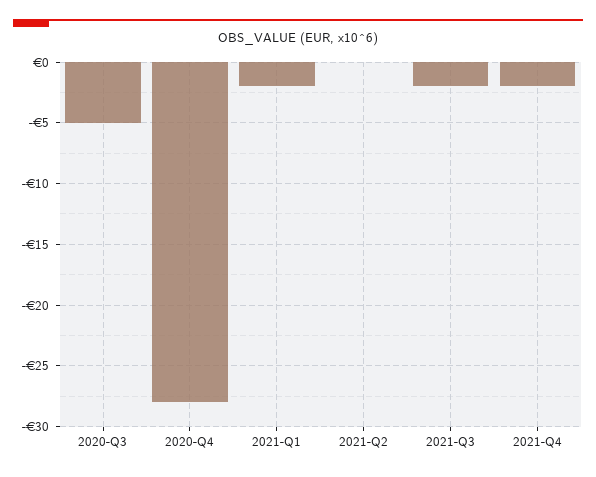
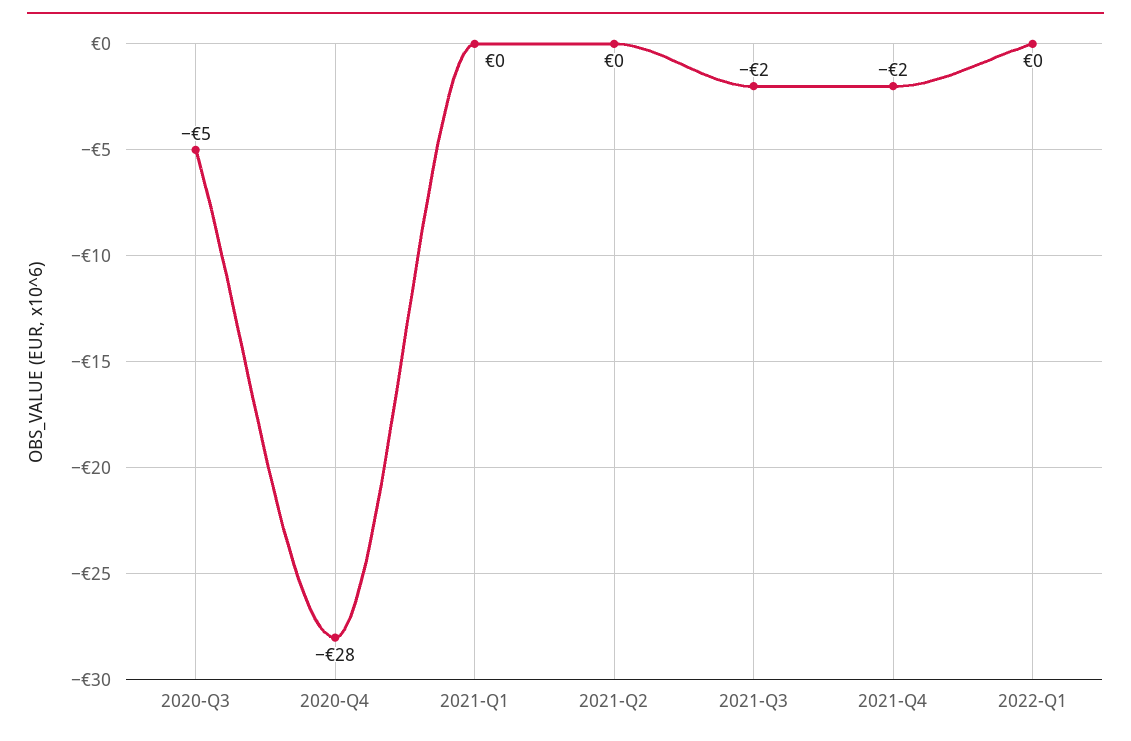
2021-Q1: -2 -> 0
2022-Q1: none -> 0

